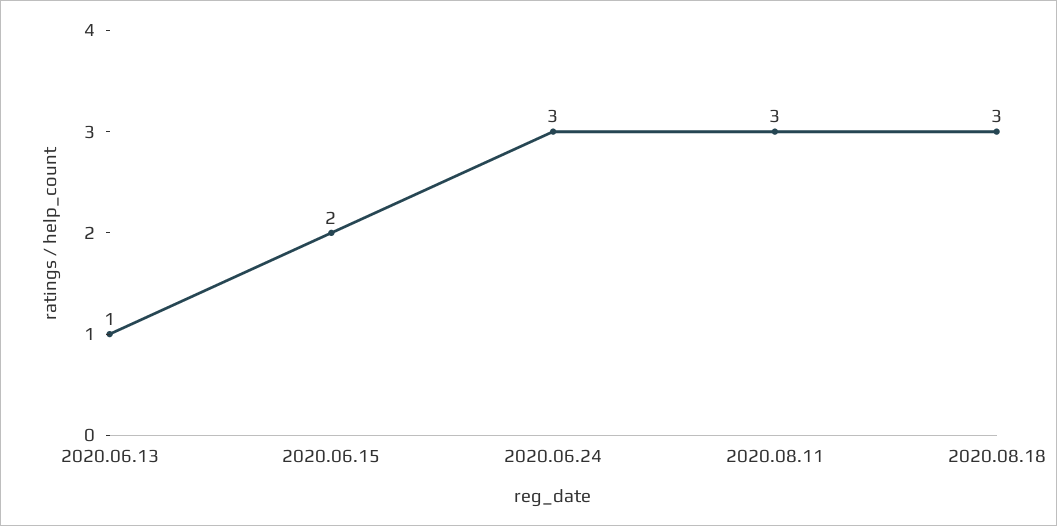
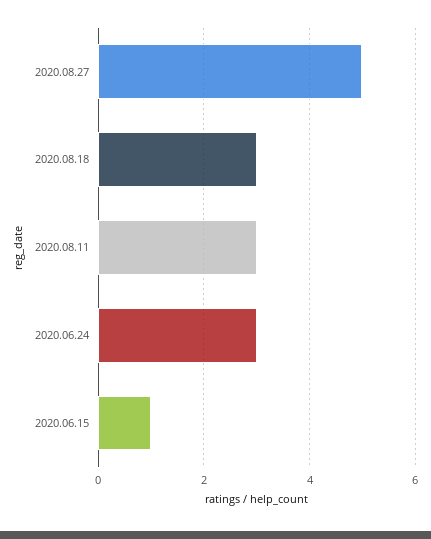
2020.06.13: 1 -> none
2020.06.15: 2 -> 1
2020.08.27: none -> 5

